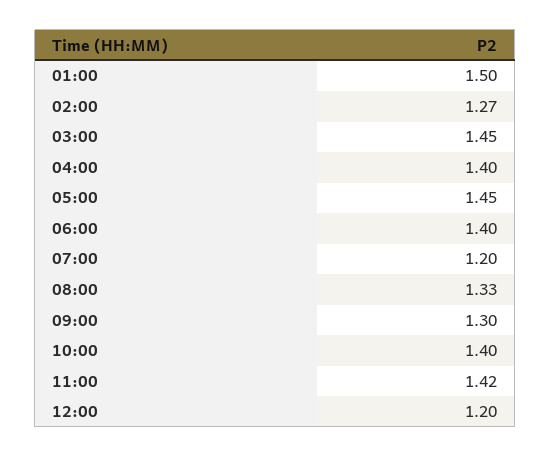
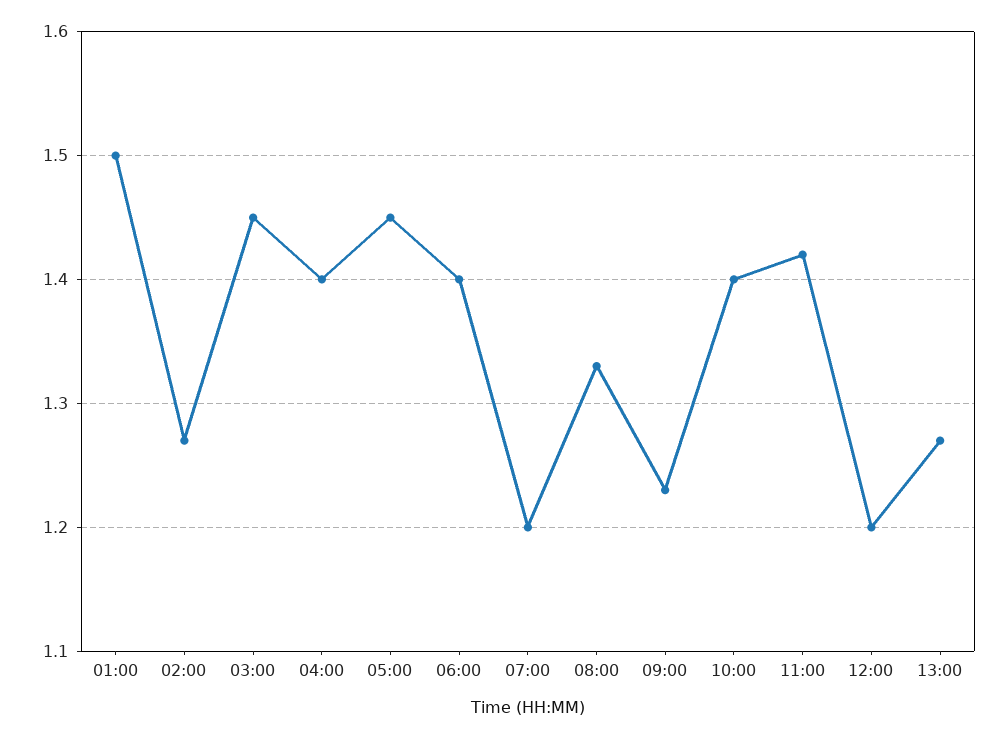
09:00: 1.3 -> 1.23
13:00: none -> 1.27

